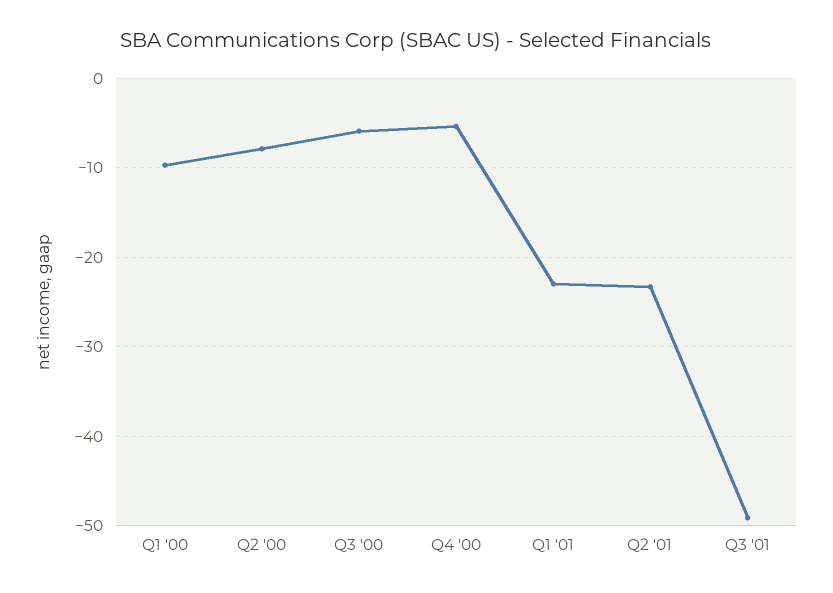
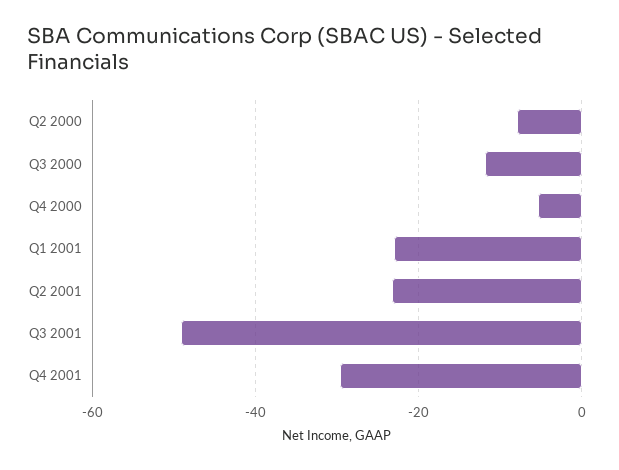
Q1 '00: -10 -> none
Q3 '00: -6 -> -12
Q4 2001: none -> -30

